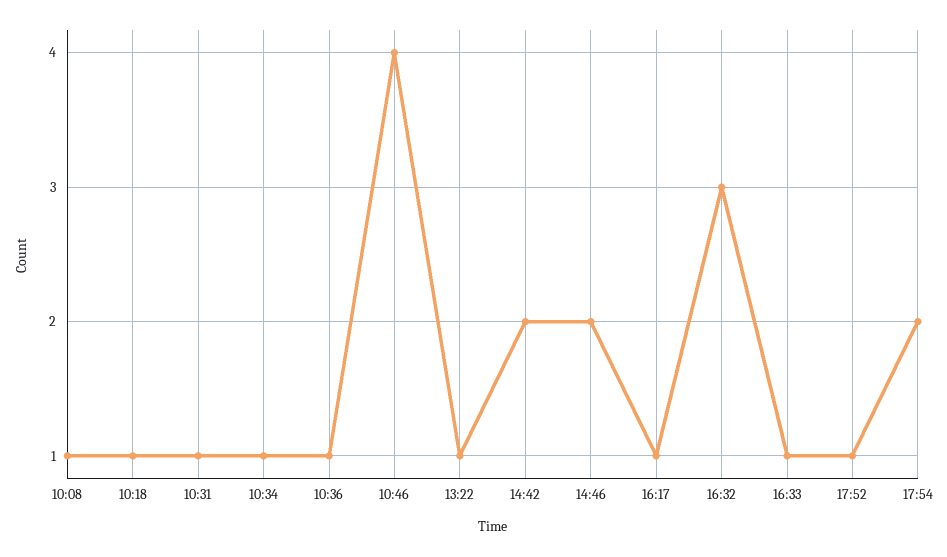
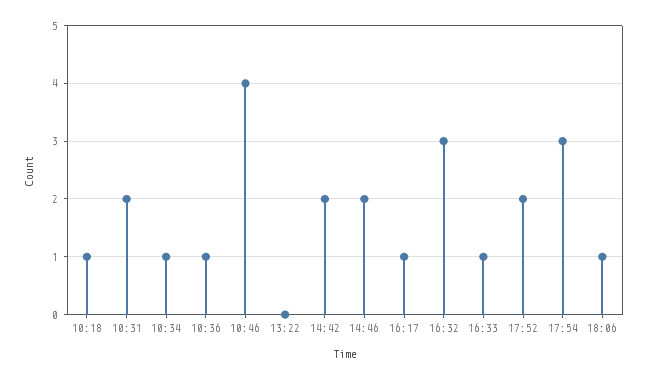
10:08: 1 -> none
10:31: 1 -> 2
13:22: 1 -> 0
17:52: 1 -> 2
17:54: 2 -> 3
18:06: none -> 1

